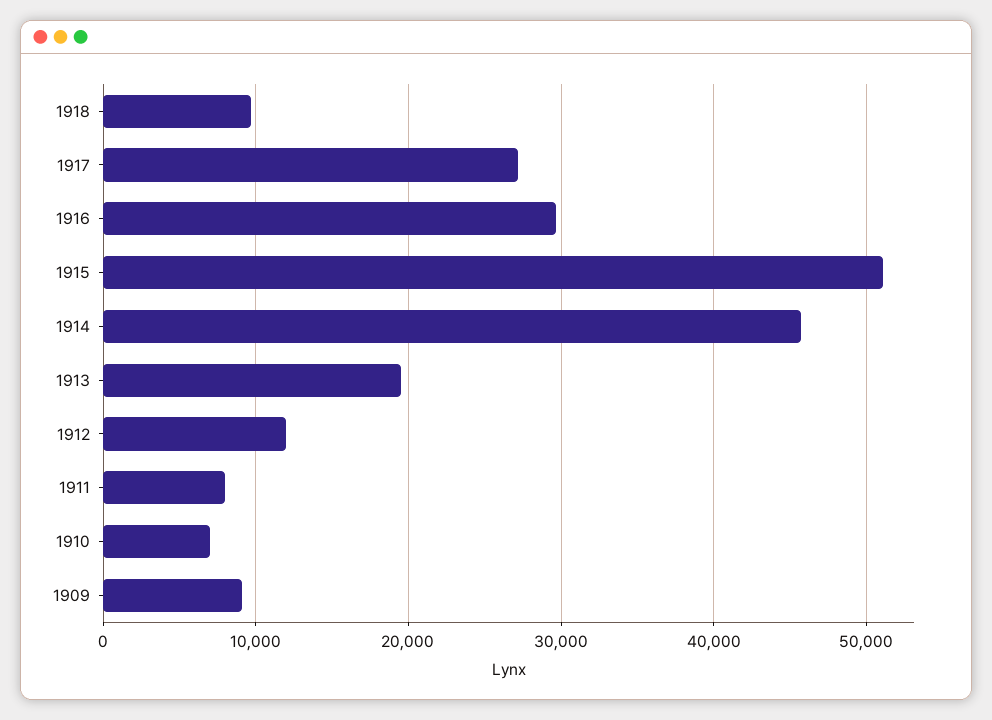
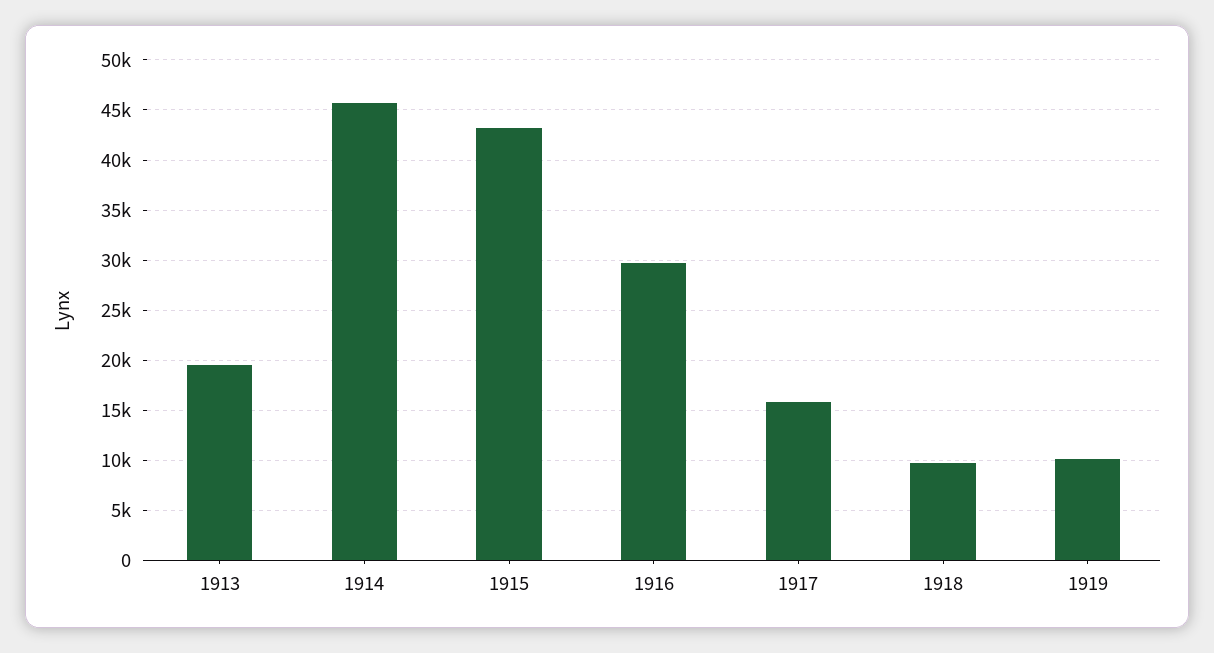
1917: 27000 -> 16000
1915: 51000 -> 43000
1912: 12000 -> none
1911: 8000 -> none
1910: 7000 -> none
1909: 9000 -> none
1919: none -> 10000

